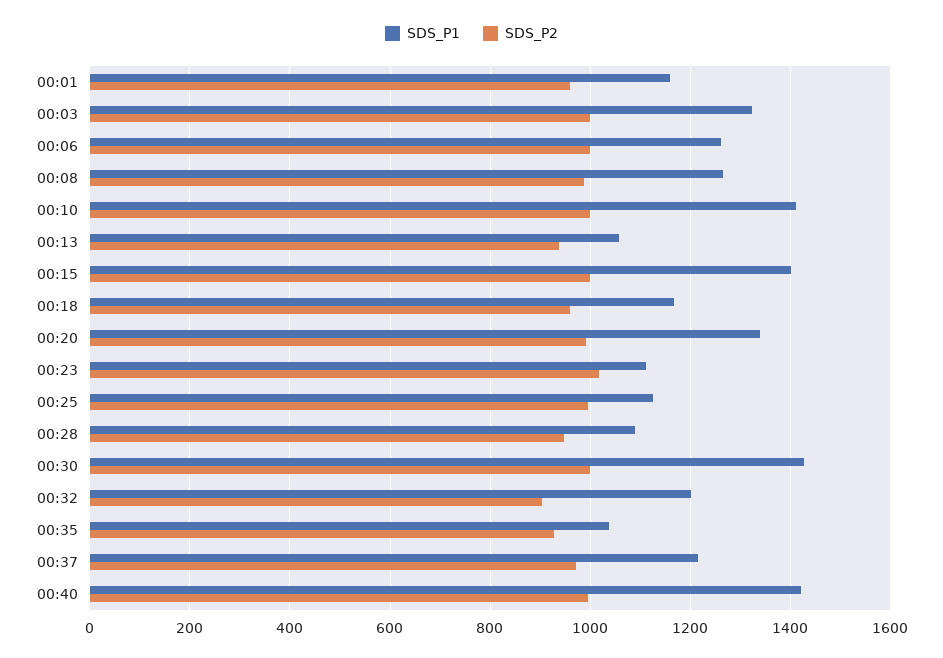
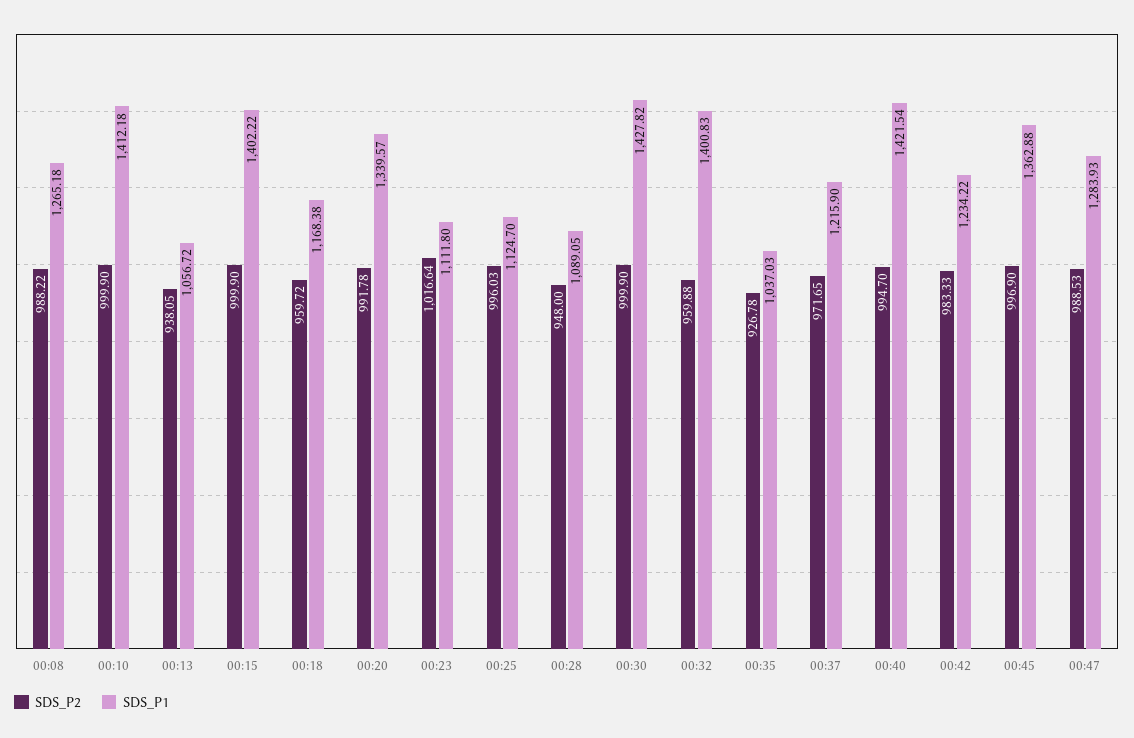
SDS_P1, 00:01: 1160 -> none
SDS_P2, 00:01: 960 -> none
SDS_P1, 00:03: 1320 -> none
SDS_P2, 00:03: 1000 -> none
SDS_P1, 00:06: 1260 -> none
SDS_P2, 00:06: 1000 -> none
SDS_P1, 00:32: 1200 -> 1400.83
SDS_P2, 00:32: 900 -> 959.88
SDS_P2, 00:42: none -> 983.33
SDS_P1, 00:42: none -> 1234.22
SDS_P2, 00:45: none -> 996.9
SDS_P1, 00:45: none -> 1362.88
SDS_P2, 00:47: none -> 988.53
SDS_P1, 00:47: none -> 1283.93

